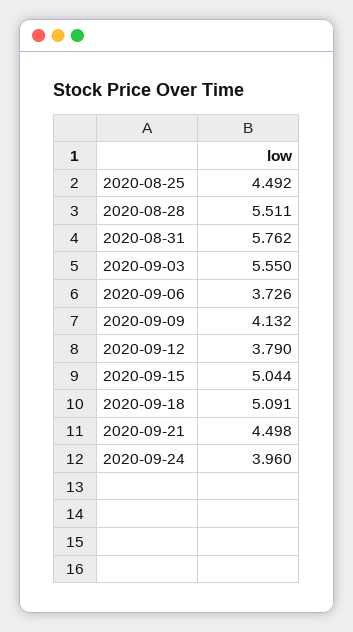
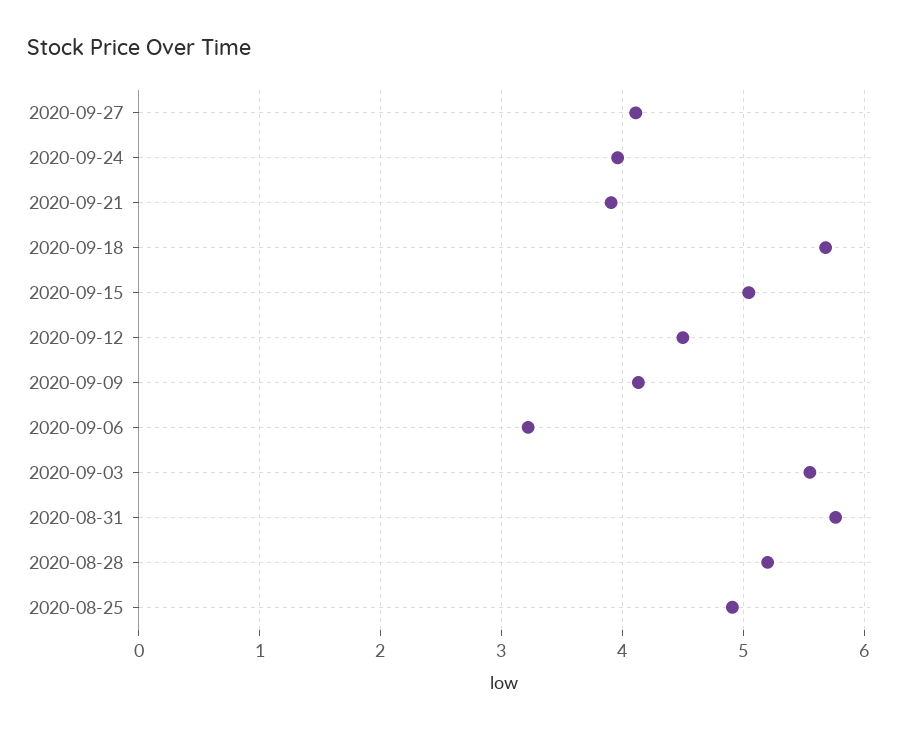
2020-08-25: 4.492 -> 4.9
2020-08-28: 5.511 -> 5.2
2020-09-06: 3.726 -> 3.2
2020-09-12: 3.79 -> 4.5
2020-09-18: 5.091 -> 5.7
2020-09-21: 4.498 -> 3.9
2020-09-27: none -> 4.1

